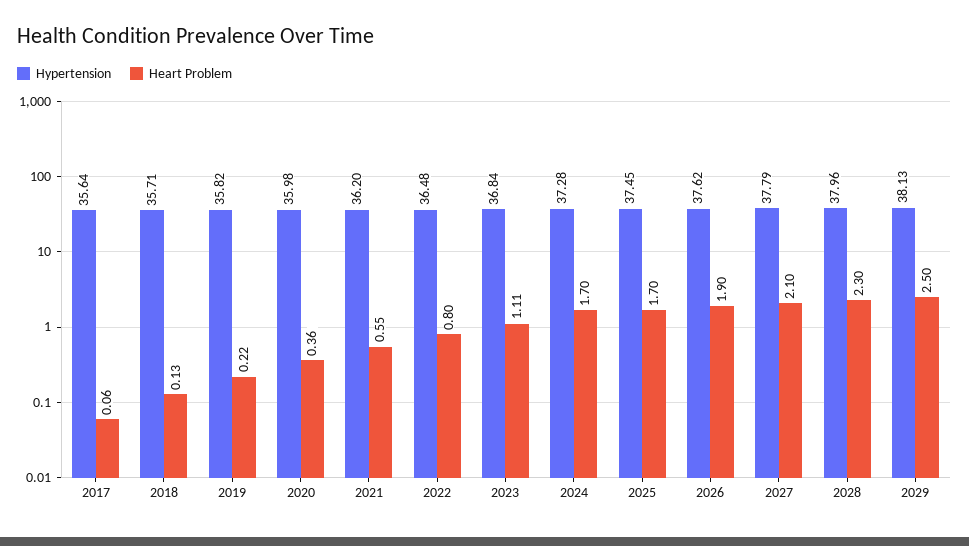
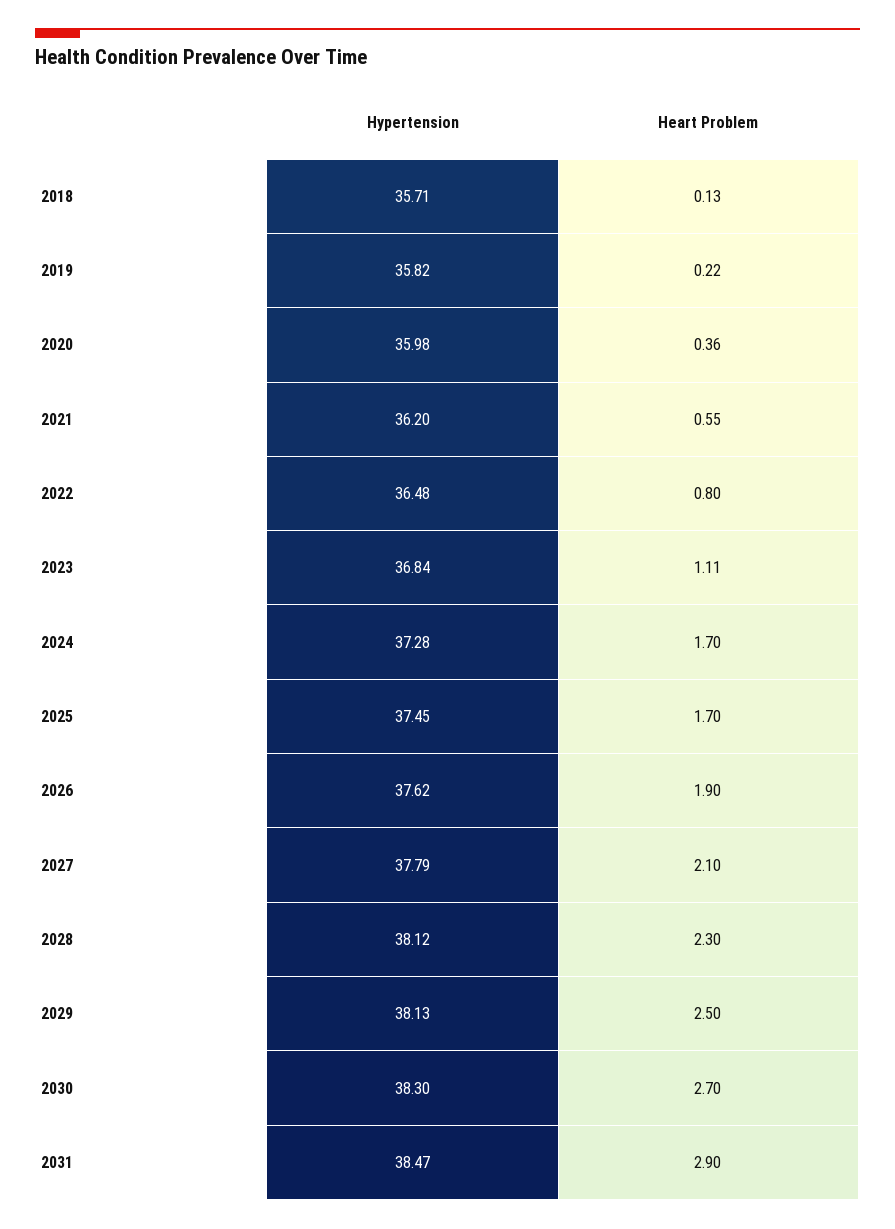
Hypertension, 2017: 35.64 -> none
Heart Problem, 2017: 0.06 -> none
Hypertension, 2028: 37.96 -> 38.12
Hypertension, 2030: none -> 38.3
Heart Problem, 2030: none -> 2.7
Hypertension, 2031: none -> 38.47
Heart Problem, 2031: none -> 2.9

